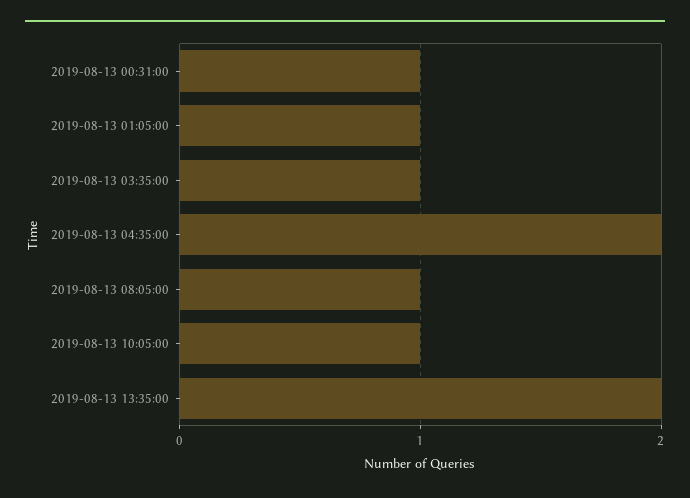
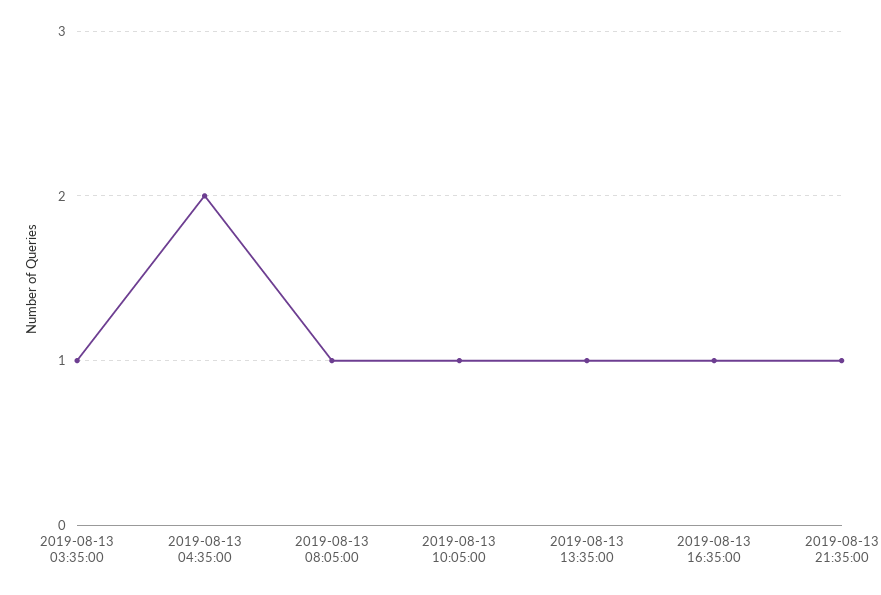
2019-08-13 00:31:00: 1 -> none
2019-08-13 01:05:00: 1 -> none
2019-08-13 13:35:00: 2 -> 1
2019-08-13 16:35:00: none -> 1
2019-08-13 21:35:00: none -> 1

